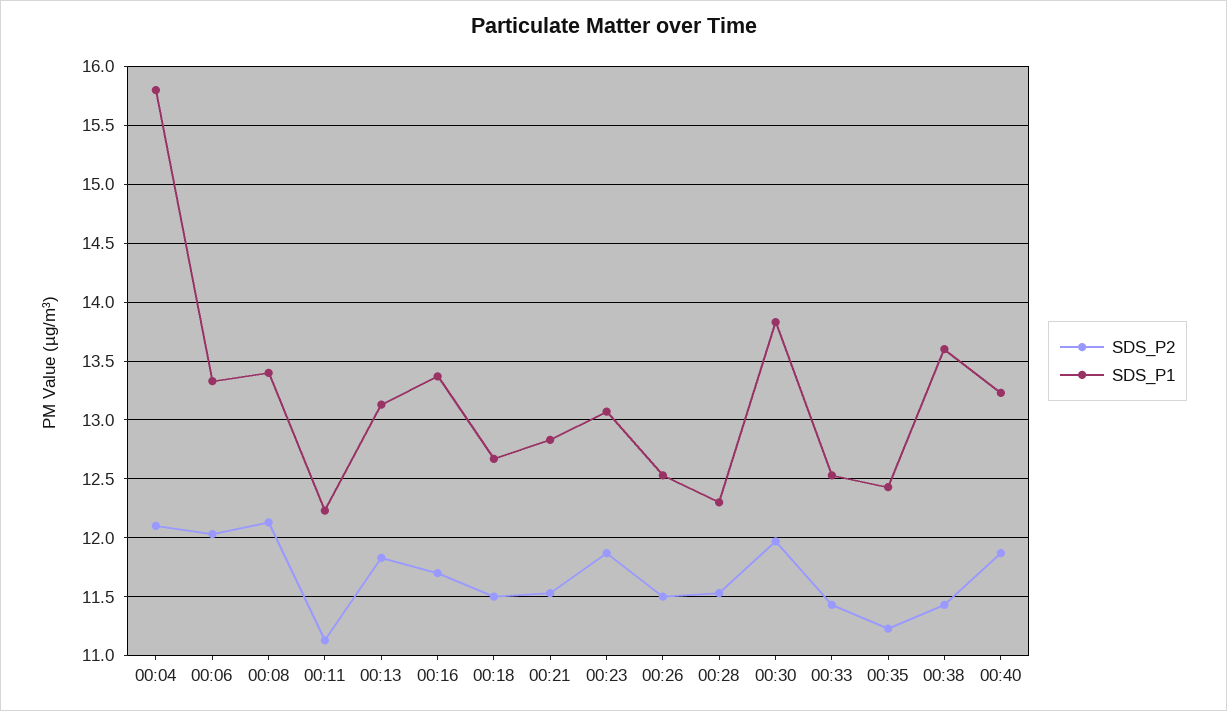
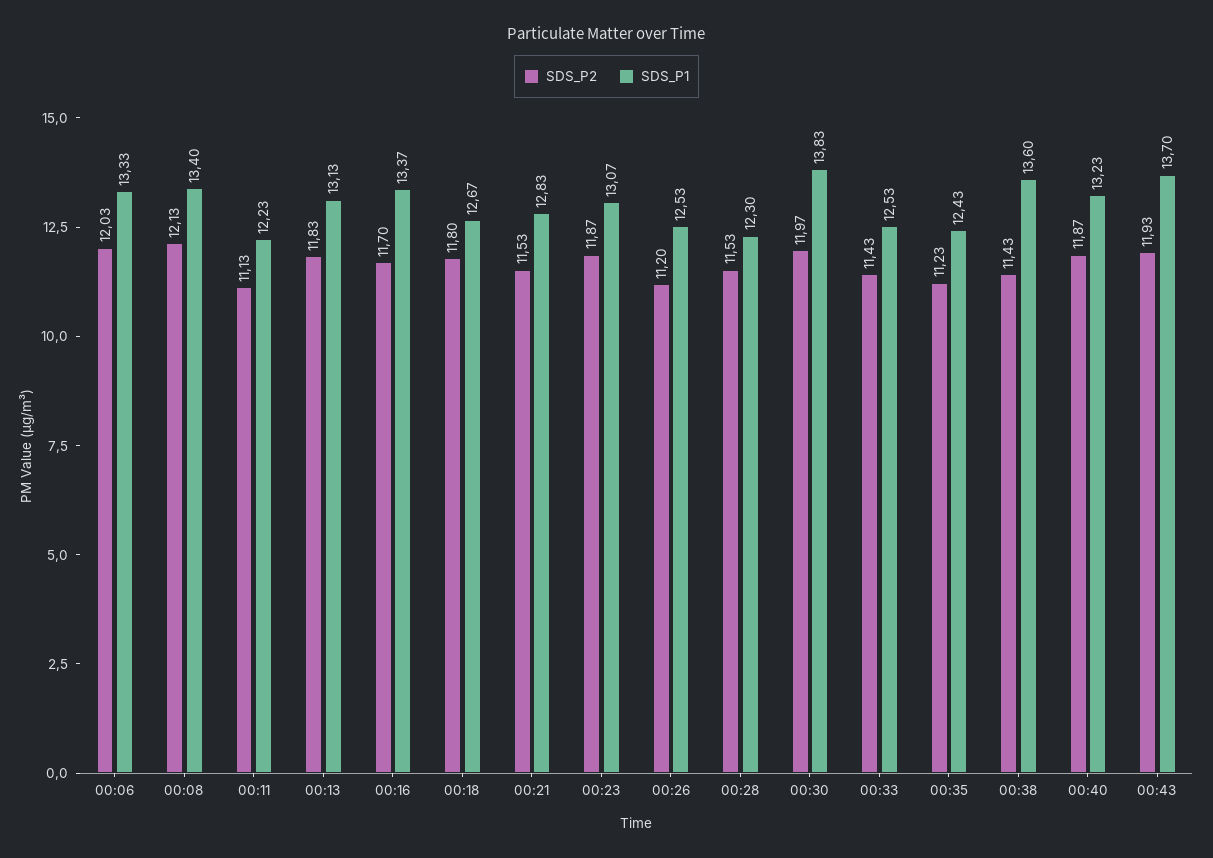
SDS_P2, 00:04: 12.1 -> none
SDS_P1, 00:04: 15.8 -> none
SDS_P2, 00:18: 11.5 -> 11.8
SDS_P2, 00:26: 11.5 -> 11.2
SDS_P2, 00:43: none -> 11.93
SDS_P1, 00:43: none -> 13.7

